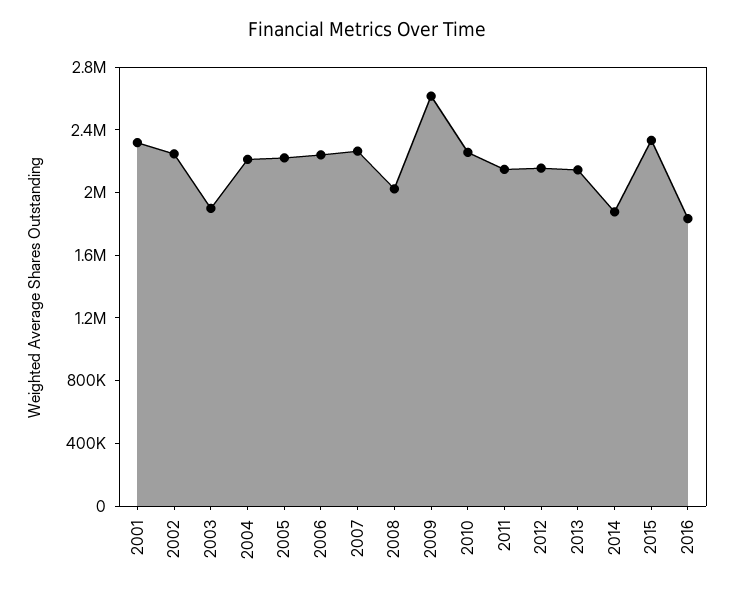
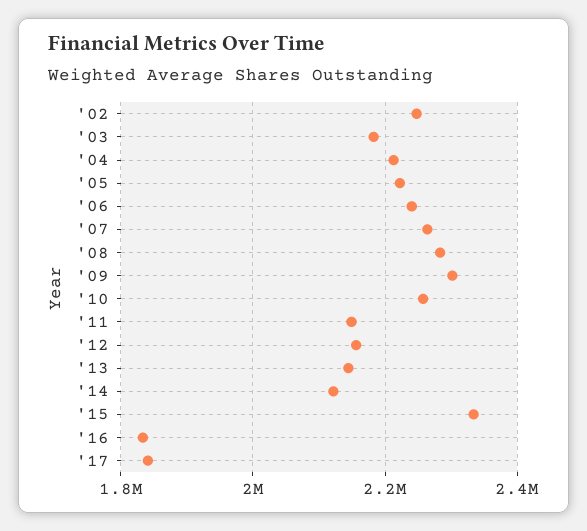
2001: 2300000 -> none
2003: 1900000 -> 2180000
2008: 2000000 -> 2280000
2009: 2600000 -> 2300000
2014: 1900000 -> 2120000
'17: none -> 1840000

